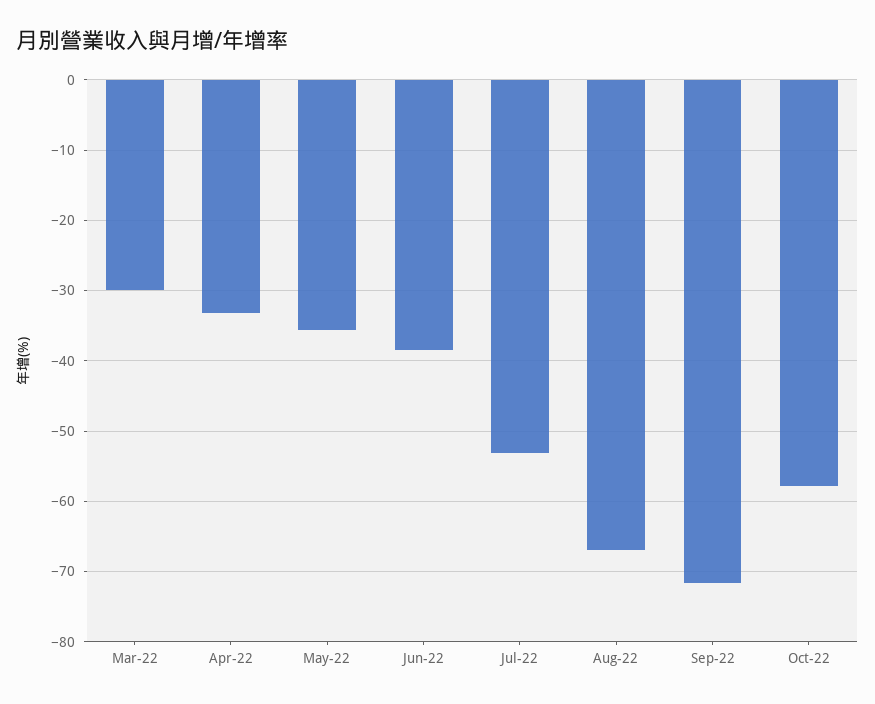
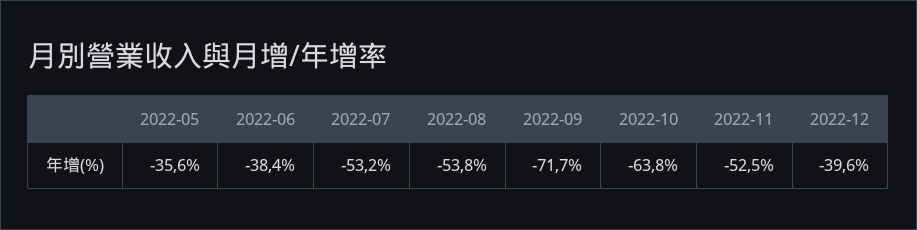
Mar-22: -30 -> none
Apr-22: -33 -> none
Aug-22: -67 -> -53.8
Oct-22: -58 -> -63.8
2022-11: none -> -52.5
2022-12: none -> -39.6

